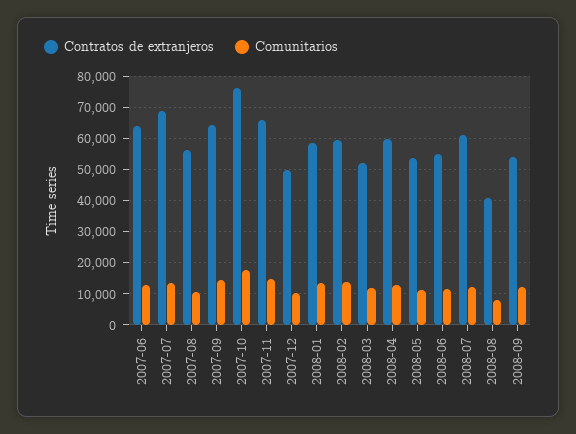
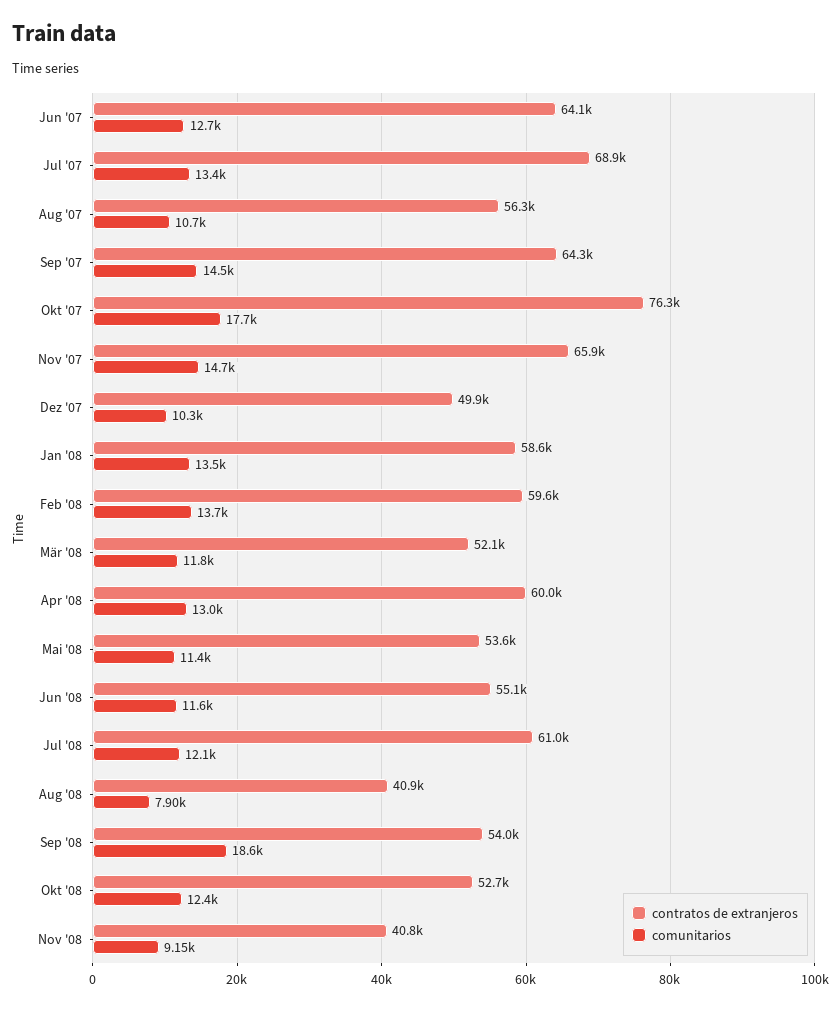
Comunitarios, 2008-09: 12000 -> 18600
Contratos de extranjeros, Okt '08: none -> 52700
Comunitarios, Okt '08: none -> 12400
Contratos de extranjeros, Nov '08: none -> 40800
Comunitarios, Nov '08: none -> 9150

